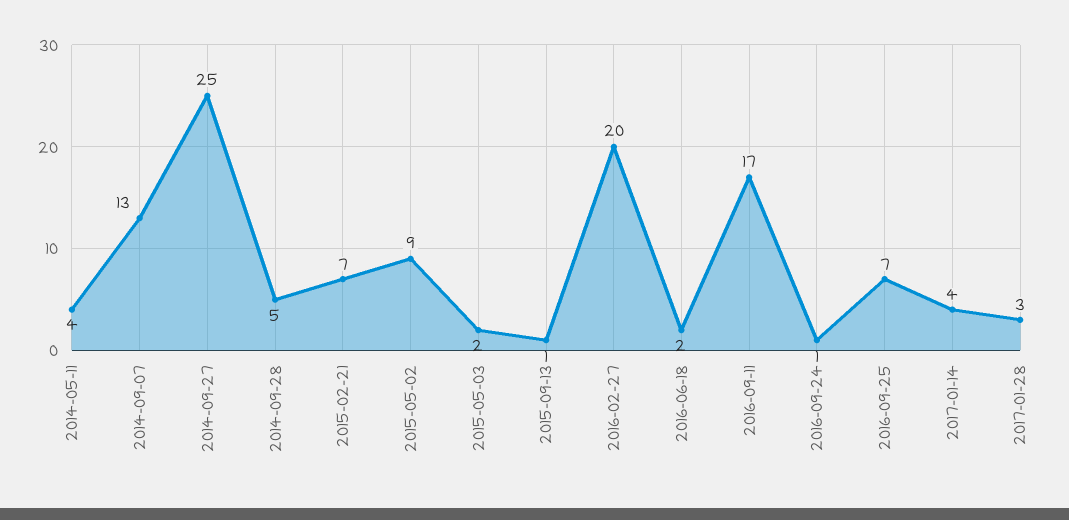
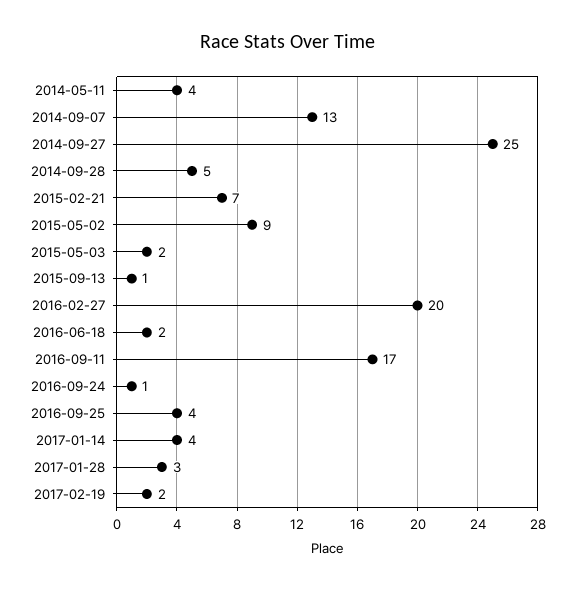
2016-09-25: 7 -> 4
2017-02-19: none -> 2

